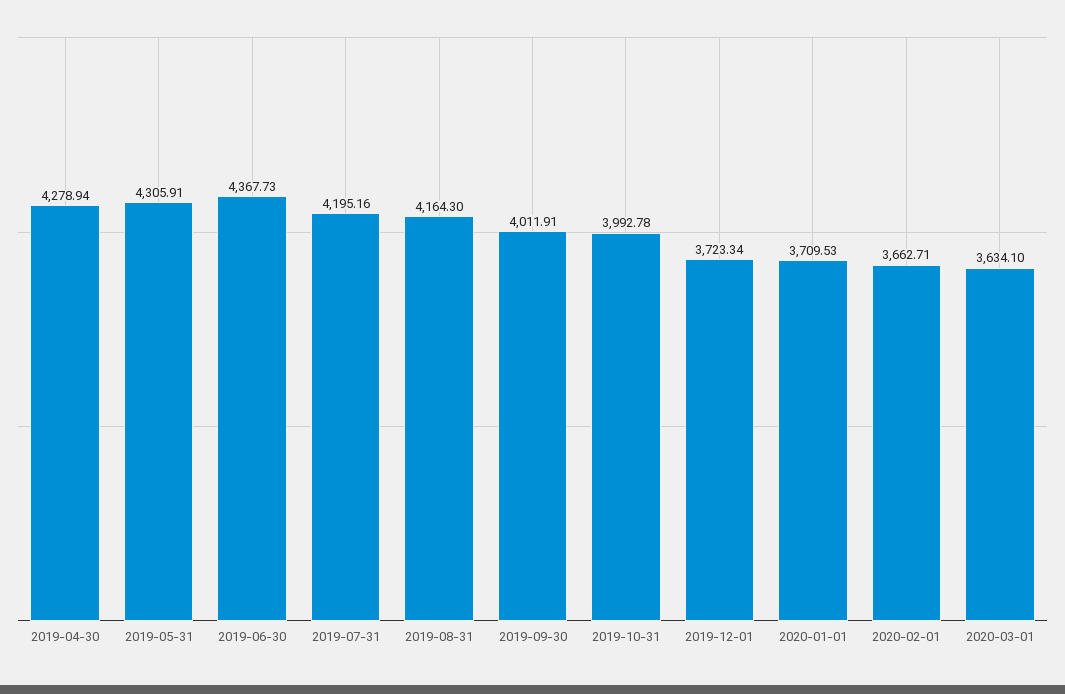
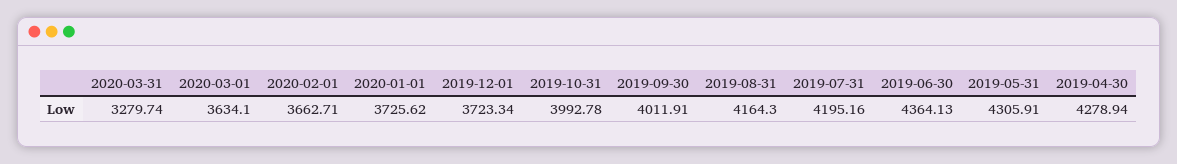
2019-06-30: 4367.73 -> 4364.13
2020-01-01: 3709.53 -> 3725.62
2020-03-31: none -> 3279.74

